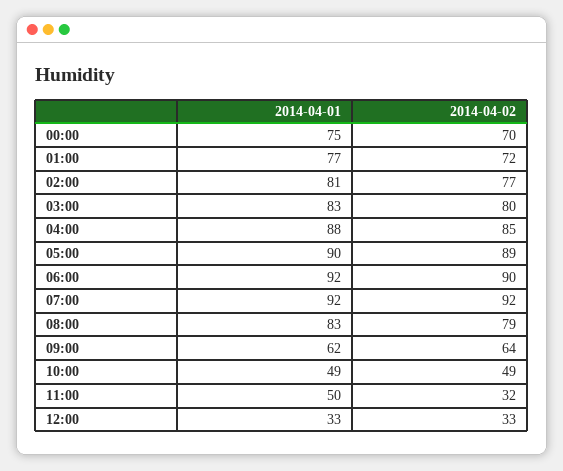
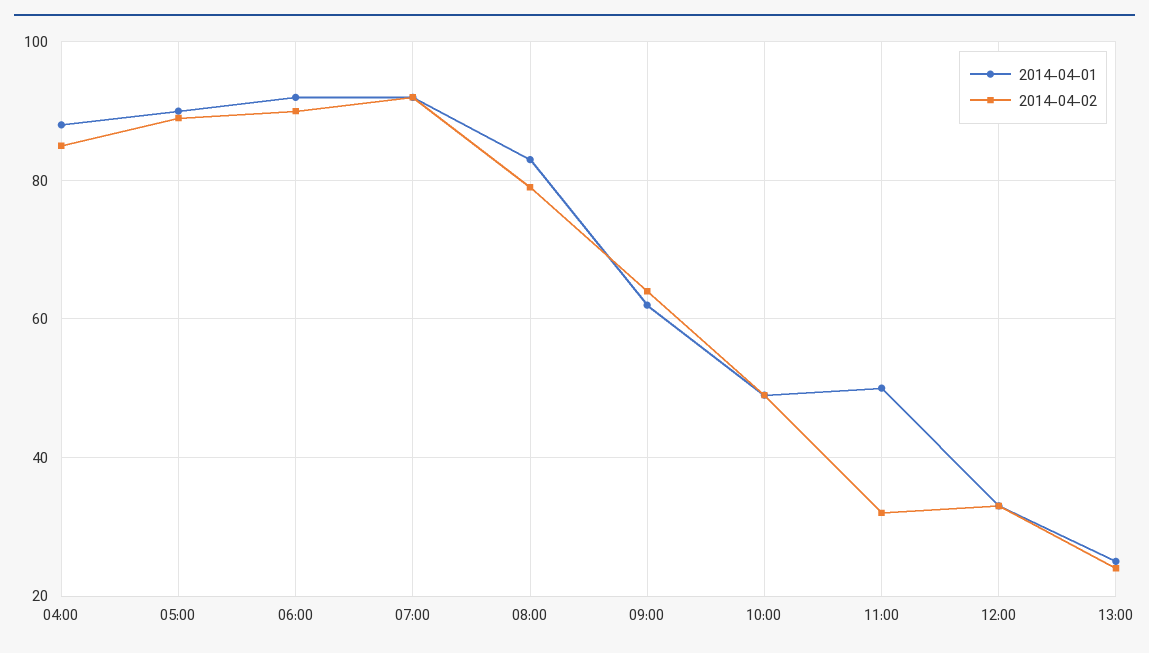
2014-04-01, 00:00: 75 -> none
2014-04-02, 00:00: 70 -> none
2014-04-01, 01:00: 77 -> none
2014-04-02, 01:00: 72 -> none
2014-04-01, 02:00: 81 -> none
2014-04-02, 02:00: 77 -> none
2014-04-01, 03:00: 83 -> none
2014-04-02, 03:00: 80 -> none
2014-04-01, 13:00: none -> 25
2014-04-02, 13:00: none -> 25

